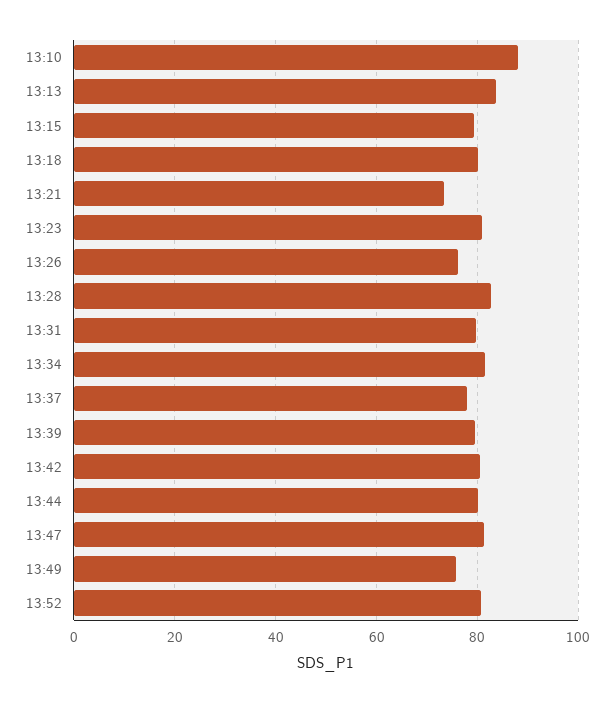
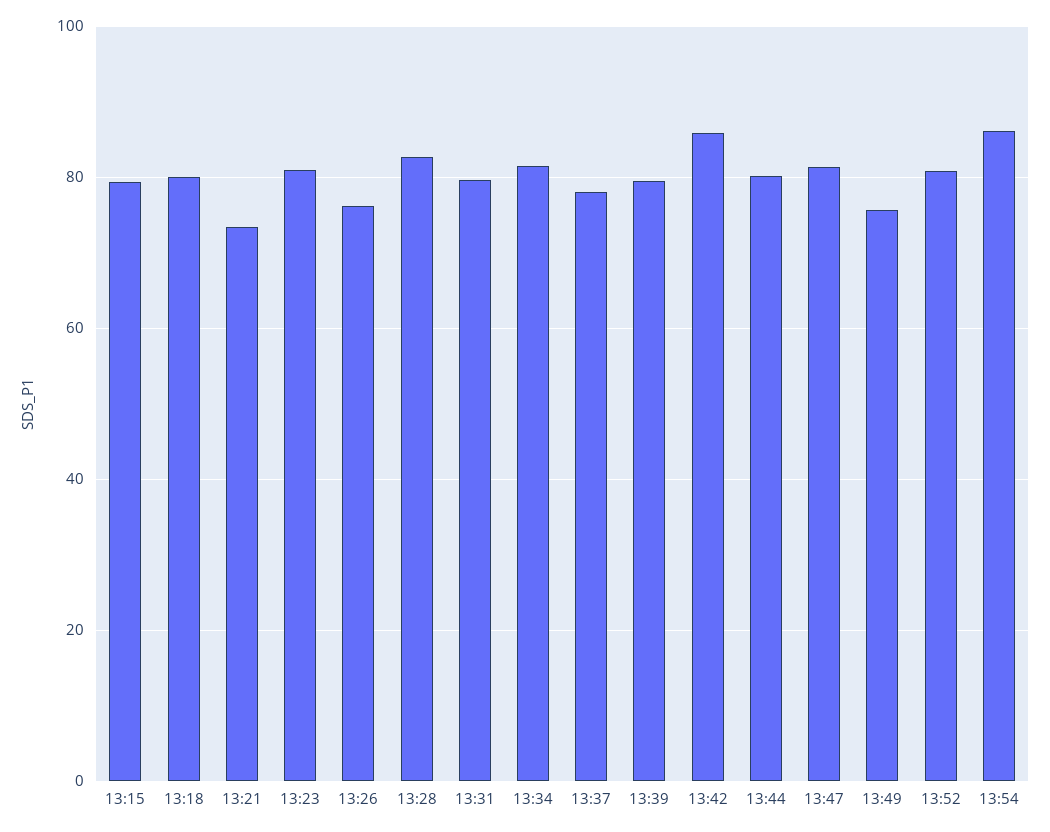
13:10: 88 -> none
13:13: 84 -> none
13:42: 80 -> 86
13:54: none -> 86

